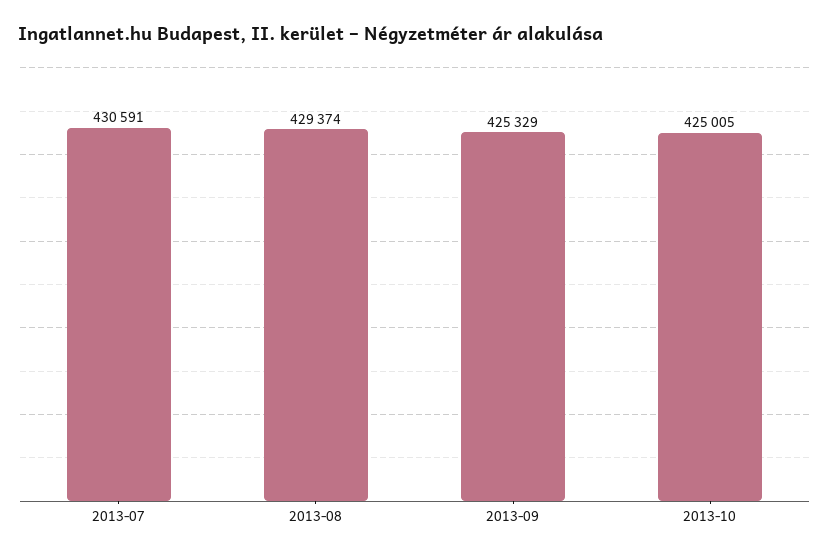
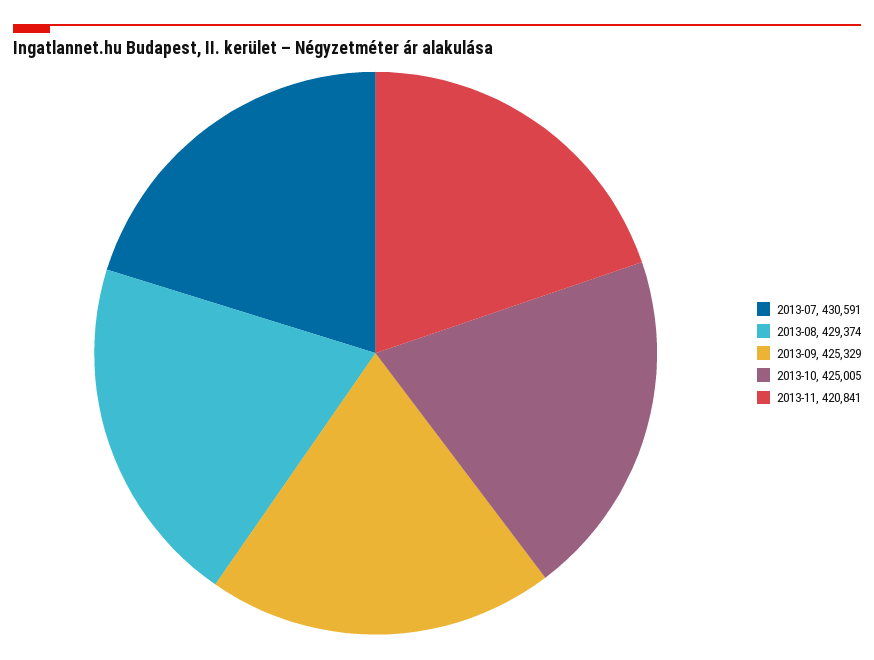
2013-11: none -> 420841

